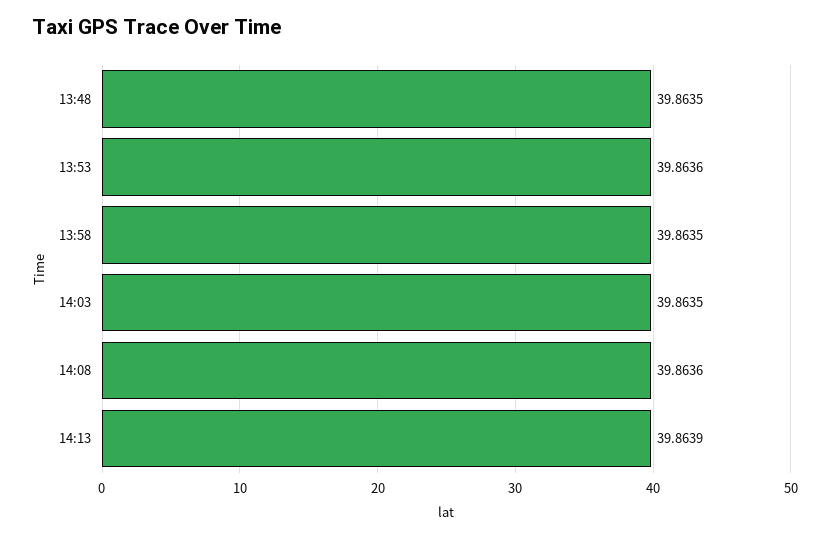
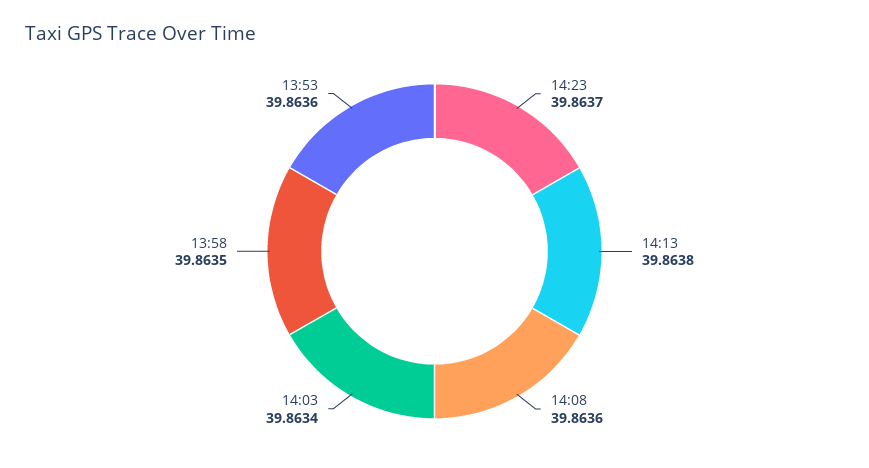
13:48: 39.8635 -> none
14:03: 39.8635 -> 39.8634
14:13: 39.8639 -> 39.8638
14:23: none -> 39.8637

